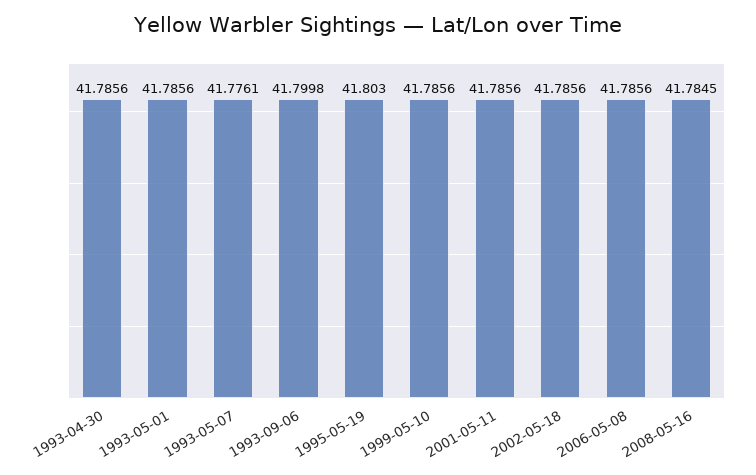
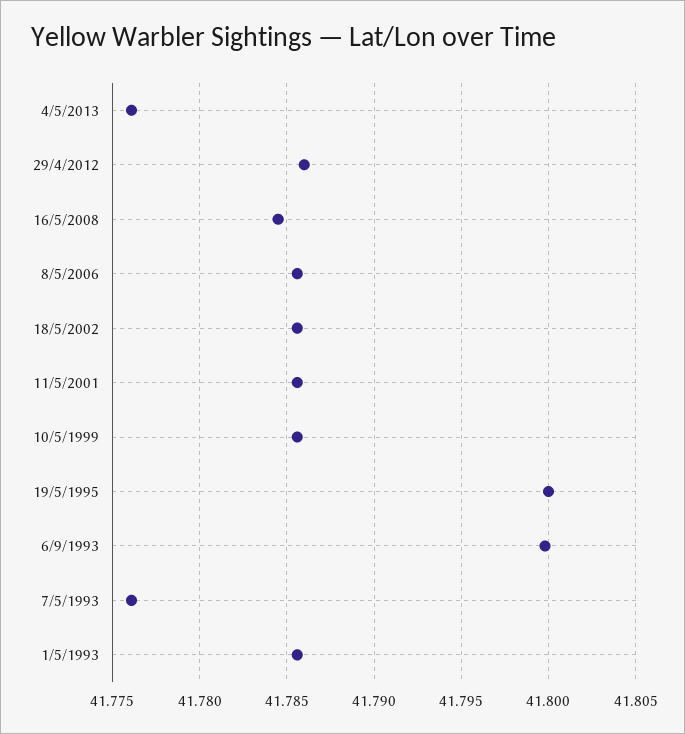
1993-04-30: 41.7856 -> none
1995-05-19: 41.803 -> 41.8
4/5/2013: none -> 41.776
29/4/2012: none -> 41.786

